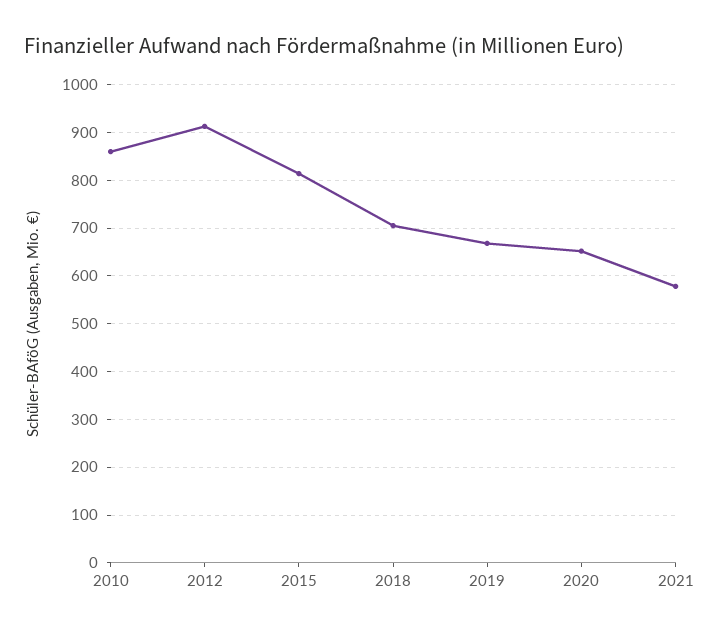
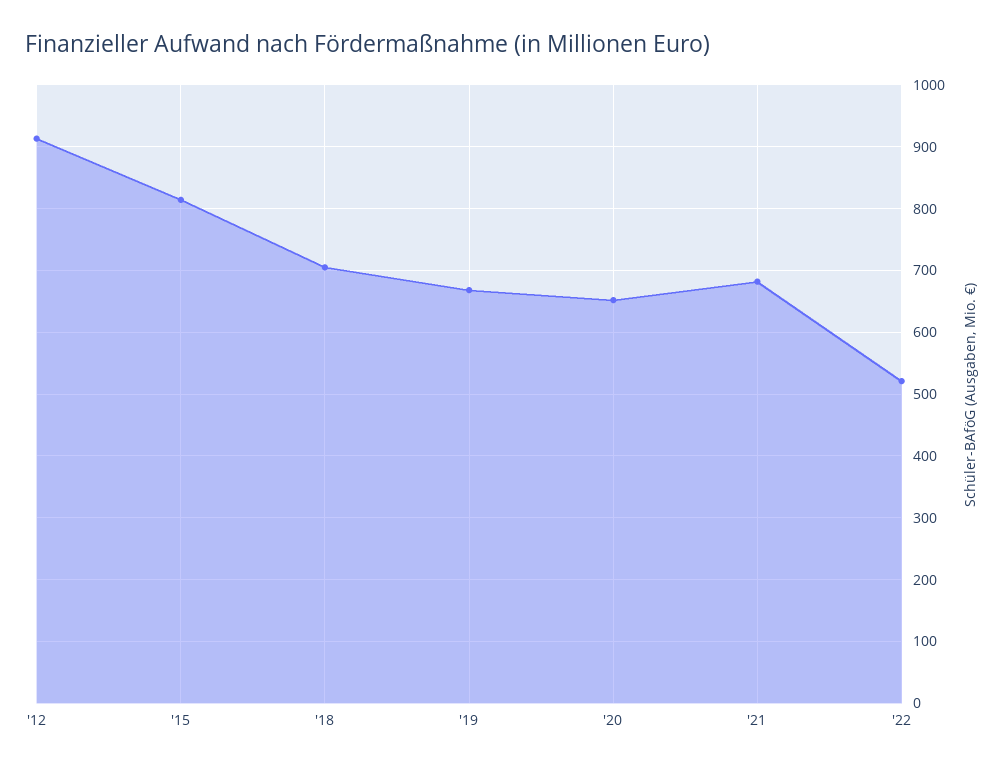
2010: 860 -> none
2021: 580 -> 680
'22: none -> 520

